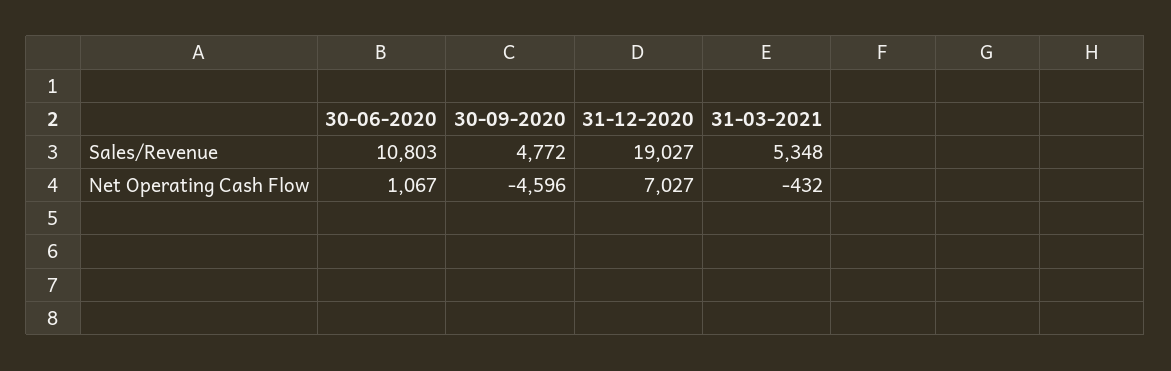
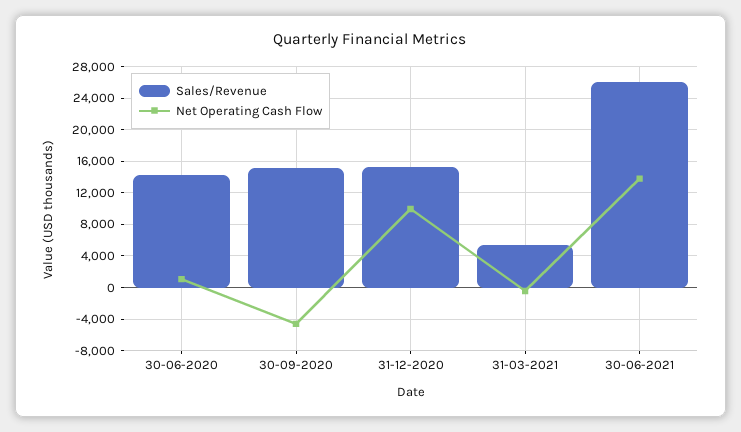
Sales/Revenue, 30-06-2020: 10803 -> 14000
Sales/Revenue, 30-09-2020: 4772 -> 15000
Sales/Revenue, 31-12-2020: 19027 -> 15000
Net Operating Cash Flow, 31-12-2020: 7027 -> 10000
Sales/Revenue, 30-06-2021: none -> 26000
Net Operating Cash Flow, 30-06-2021: none -> 14000

